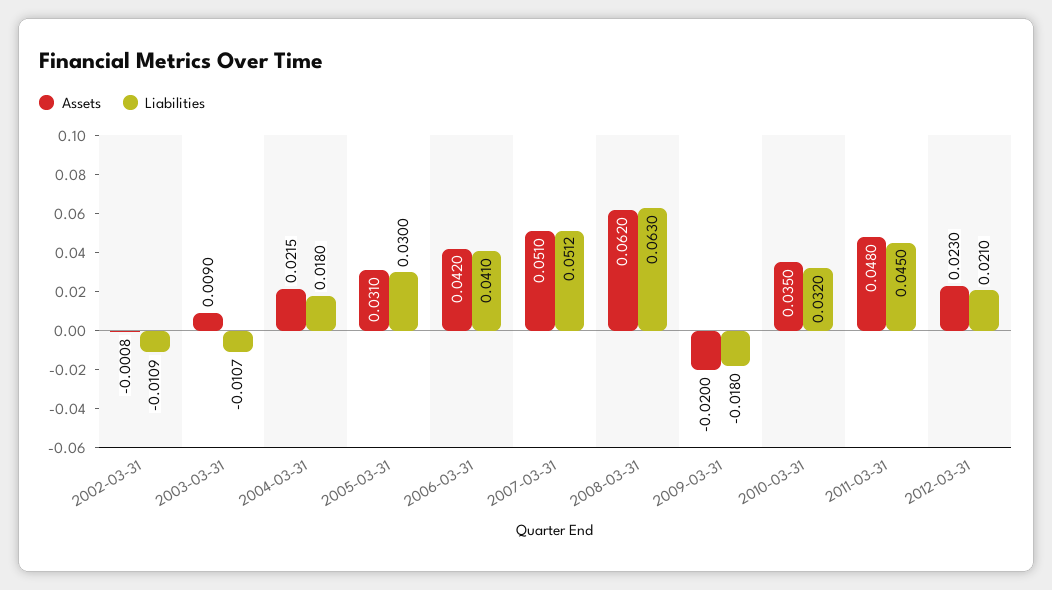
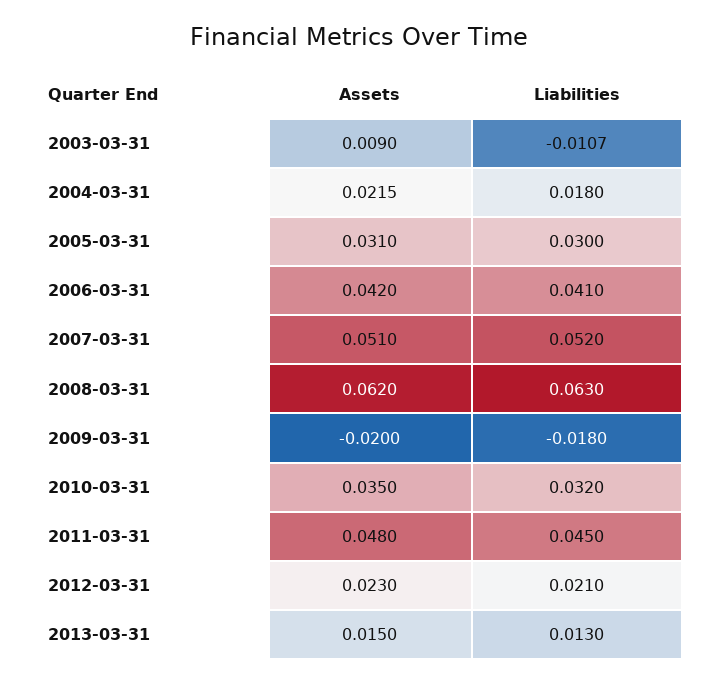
Assets, 2002-03-31: -0.0008 -> none
Liabilities, 2002-03-31: -0.0109 -> none
Liabilities, 2007-03-31: 0.0512 -> 0.052
Assets, 2013-03-31: none -> 0.015
Liabilities, 2013-03-31: none -> 0.013

